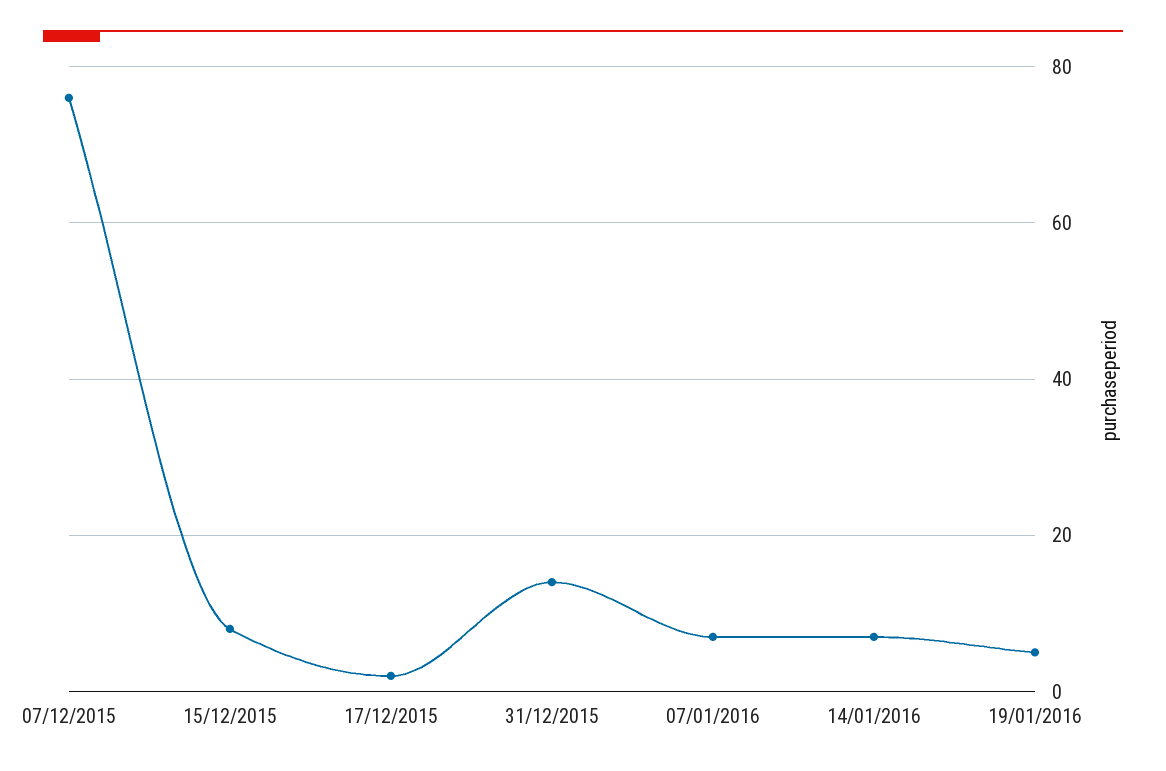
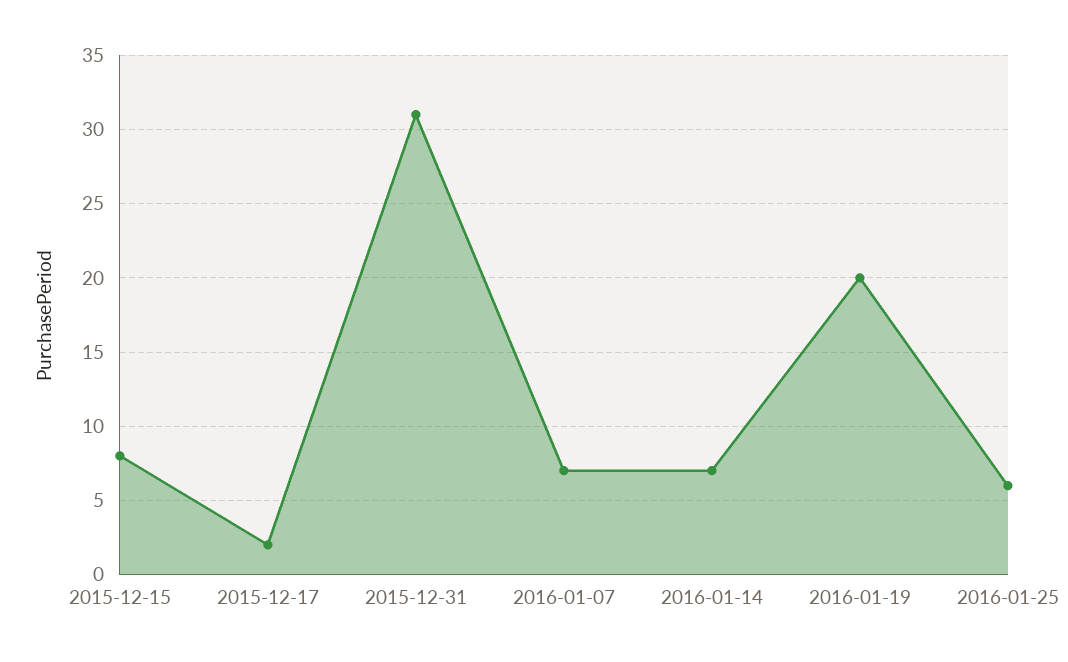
07/12/2015: 75 -> none
31/12/2015: 15 -> 31
19/01/2016: 5 -> 20
2016-01-25: none -> 6

